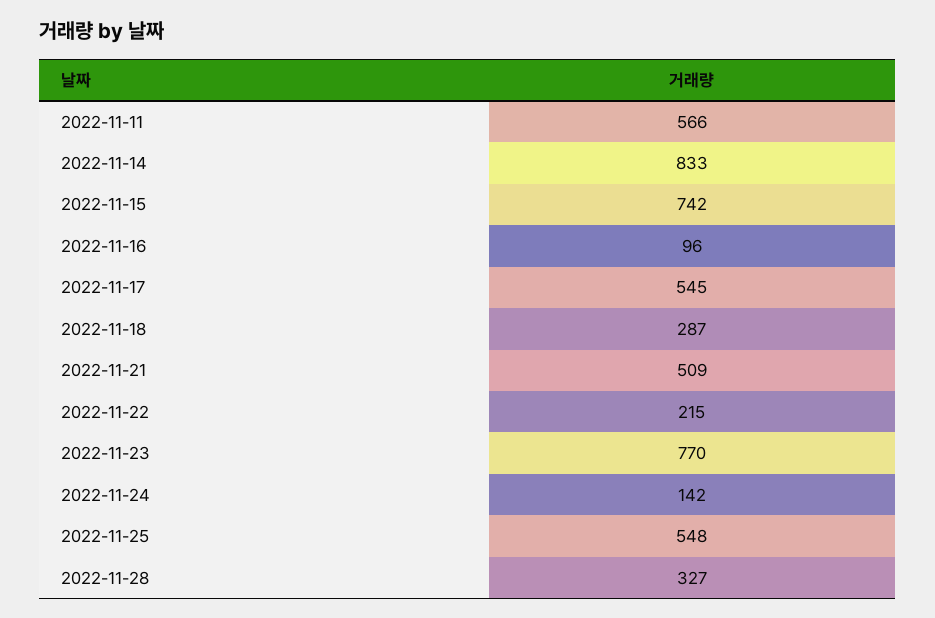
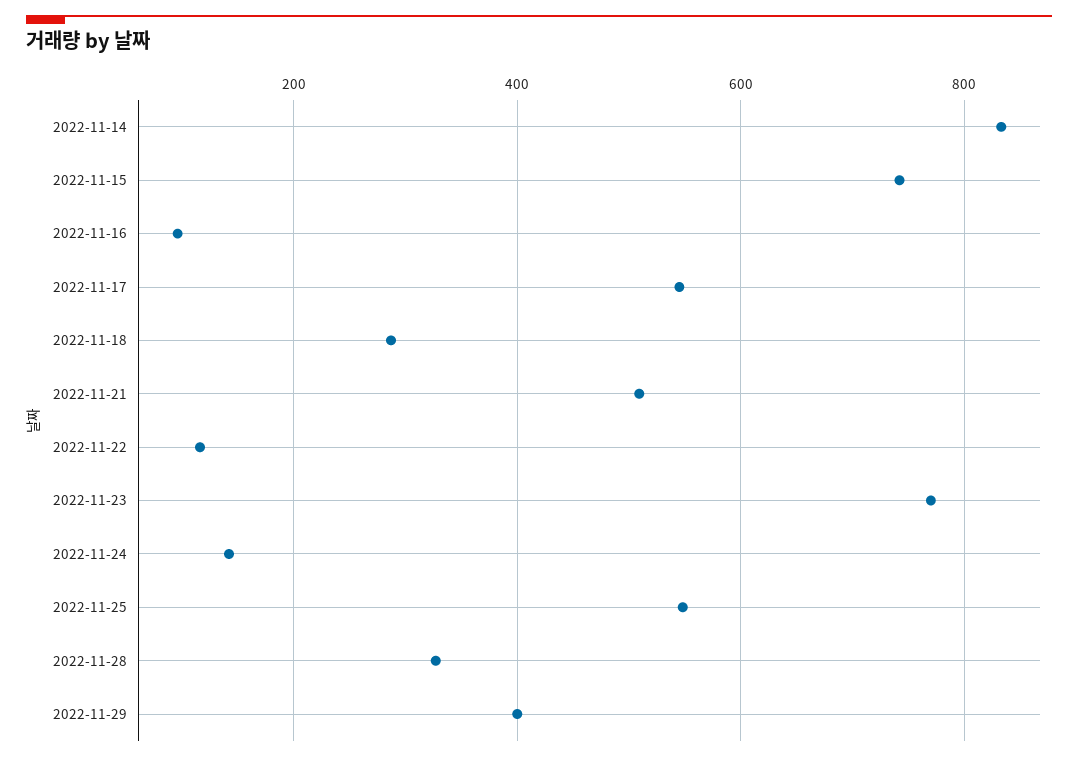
2022-11-11: 566 -> none
2022-11-22: 215 -> 120
2022-11-29: none -> 400

